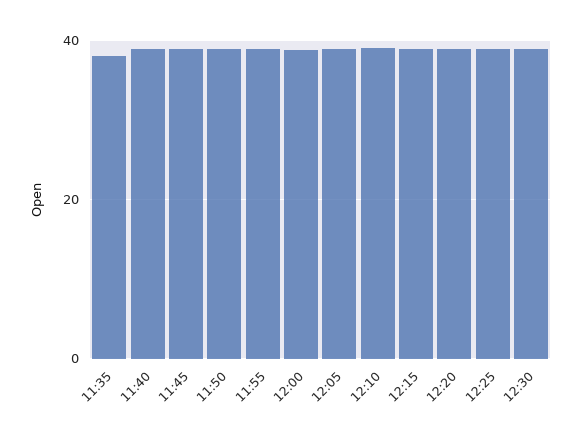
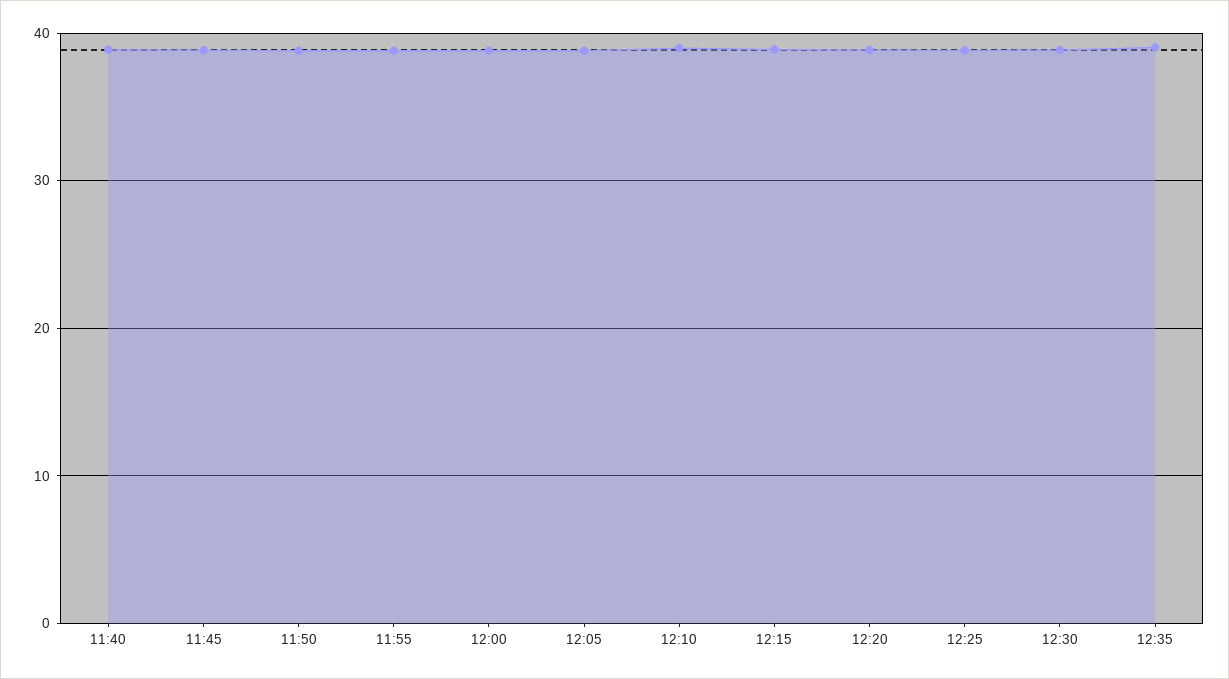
11:35: 38 -> none
12:35: none -> 39

